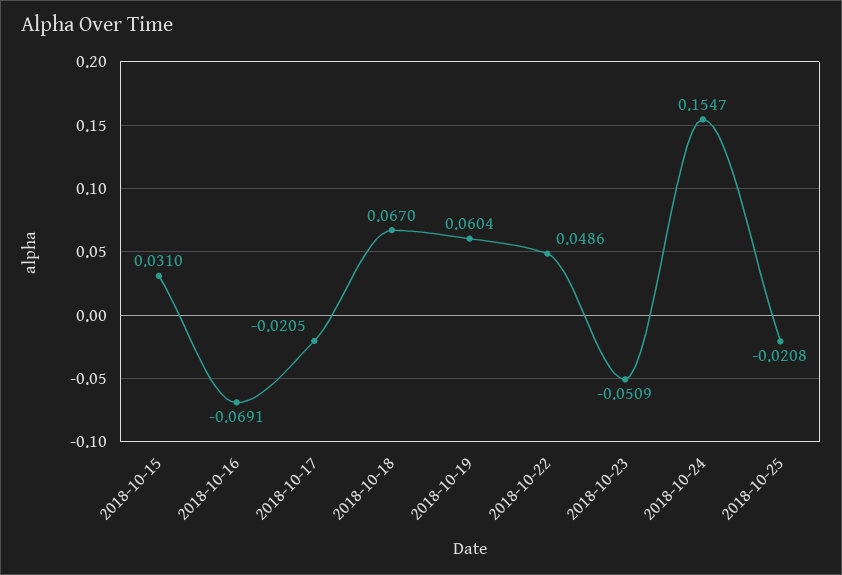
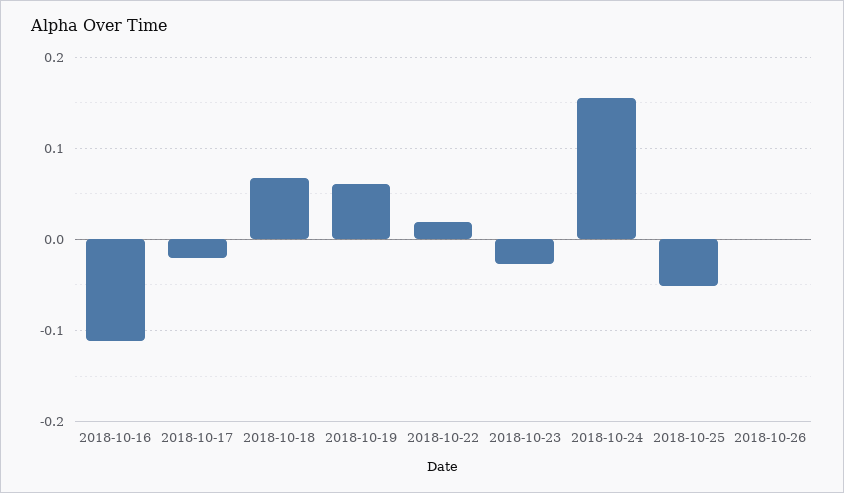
2018-10-15: 0.031 -> none
2018-10-16: -0.0691 -> -0.11
2018-10-22: 0.0486 -> 0.02
2018-10-23: -0.0509 -> -0.03
2018-10-25: -0.0208 -> -0.05
2018-10-26: none -> 0

